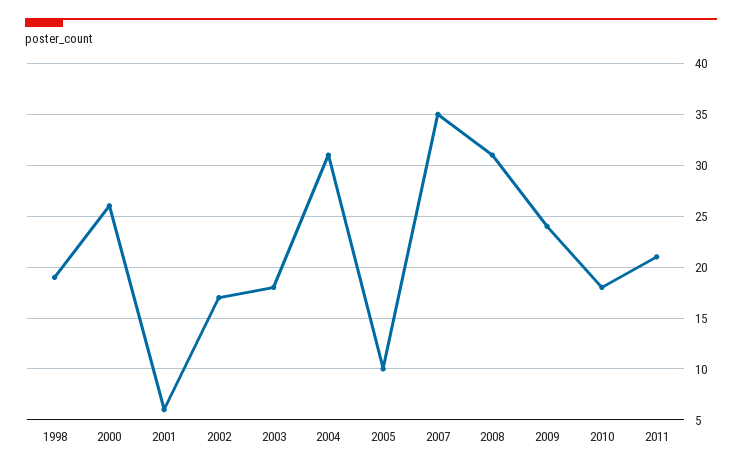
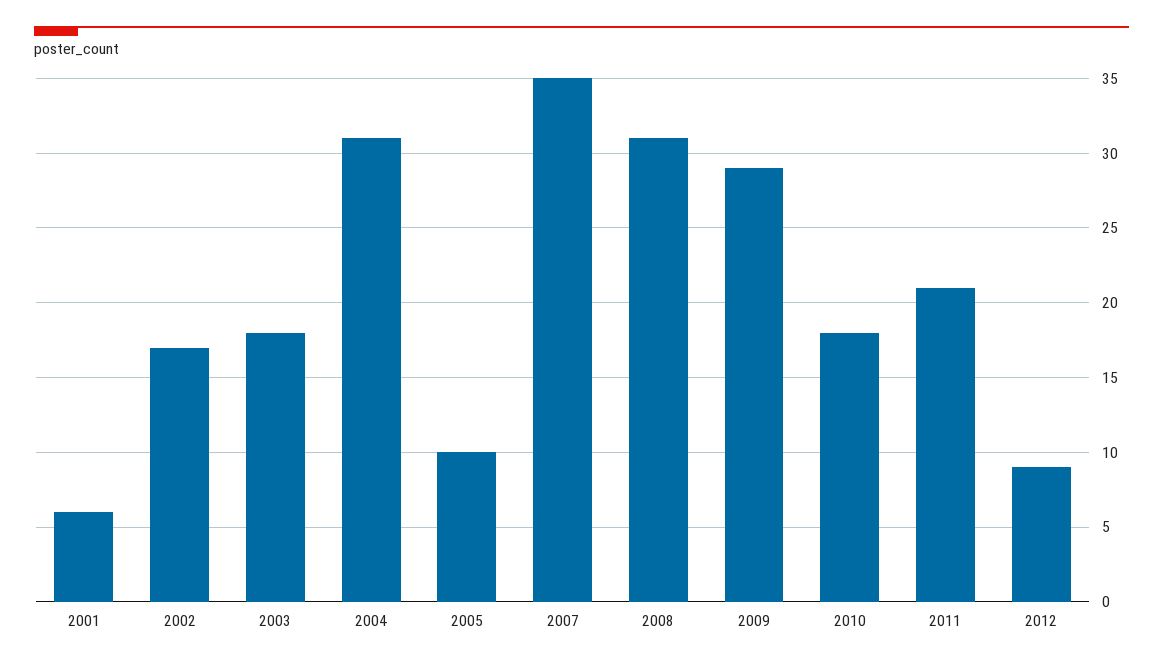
1998: 19 -> none
2000: 26 -> none
2009: 24 -> 29
2012: none -> 9

